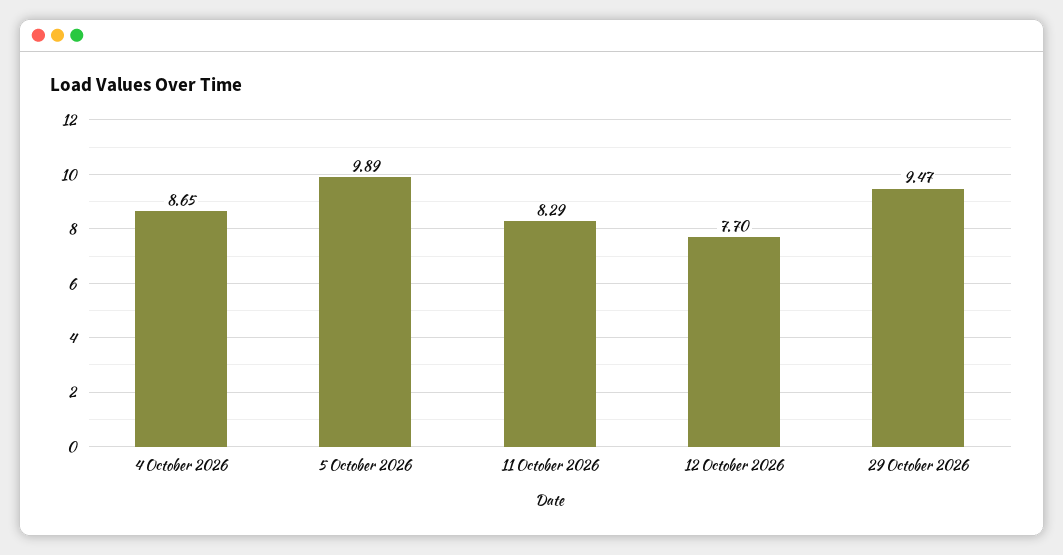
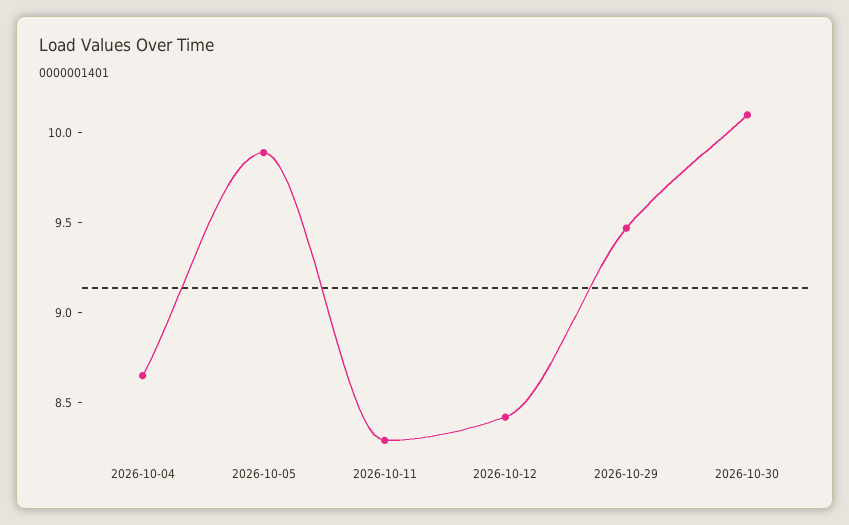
12 October 2026: 7.7 -> 8.4
2026-10-30: none -> 10.1

